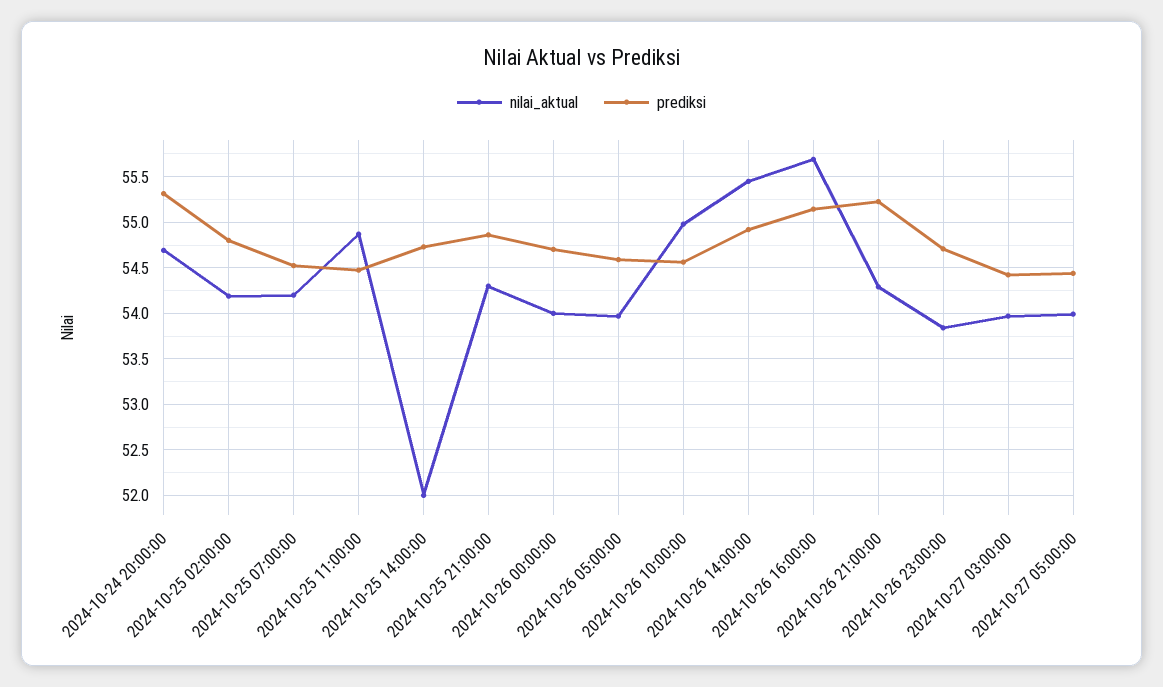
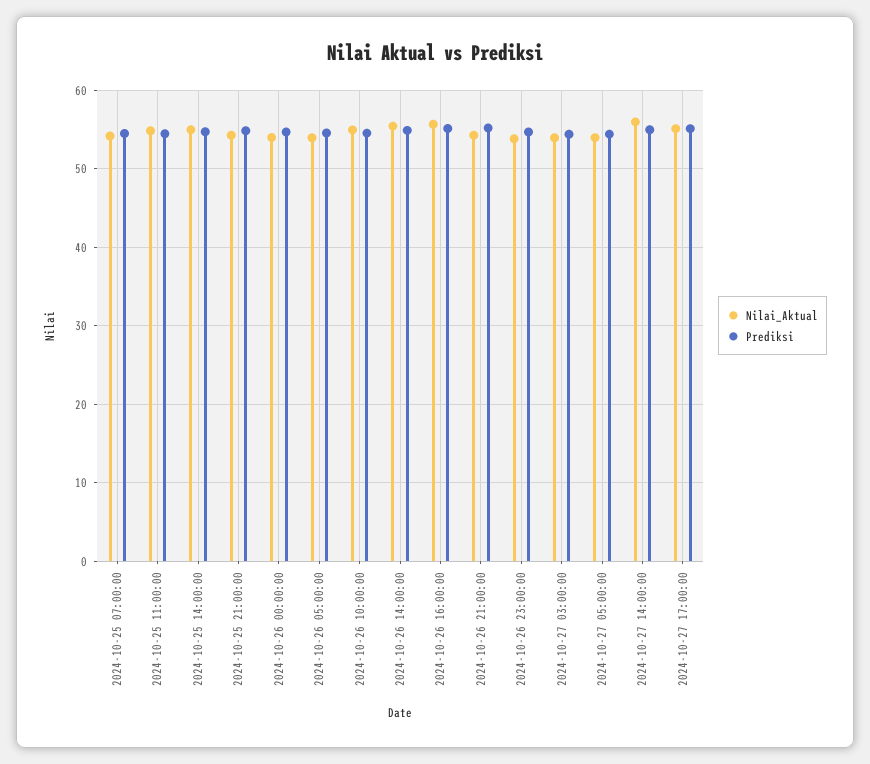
nilai_aktual, 2024-10-24 20:00:00: 54.7 -> none
prediksi, 2024-10-24 20:00:00: 55.3 -> none
nilai_aktual, 2024-10-25 02:00:00: 54.2 -> none
prediksi, 2024-10-25 02:00:00: 54.8 -> none
nilai_aktual, 2024-10-25 14:00:00: 52 -> 55
nilai_aktual, 2024-10-27 14:00:00: none -> 56
prediksi, 2024-10-27 14:00:00: none -> 55
nilai_aktual, 2024-10-27 17:00:00: none -> 55
prediksi, 2024-10-27 17:00:00: none -> 55

